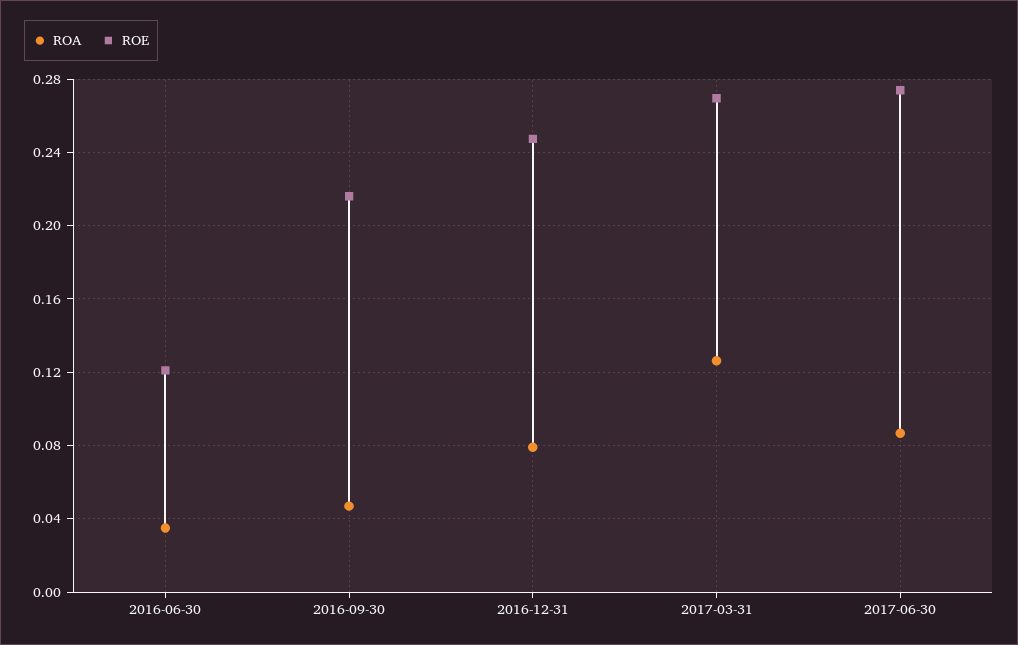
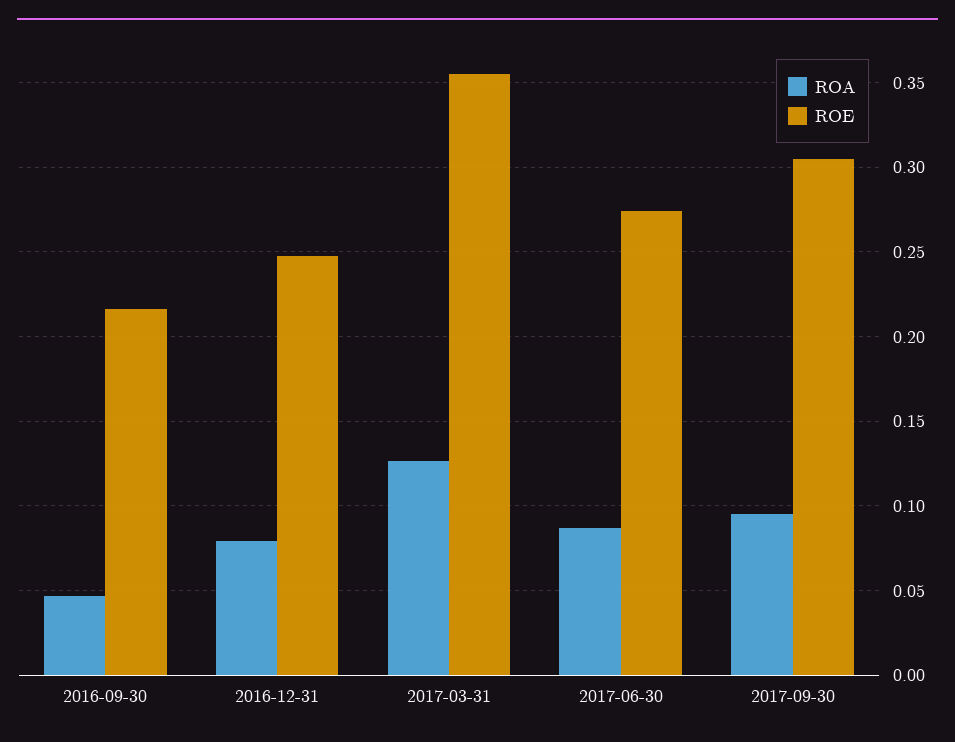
ROA, 2016-06-30: 0.035 -> none
ROE, 2016-06-30: 0.12 -> none
ROE, 2017-03-31: 0.27 -> 0.355
ROA, 2017-09-30: none -> 0.095
ROE, 2017-09-30: none -> 0.305

